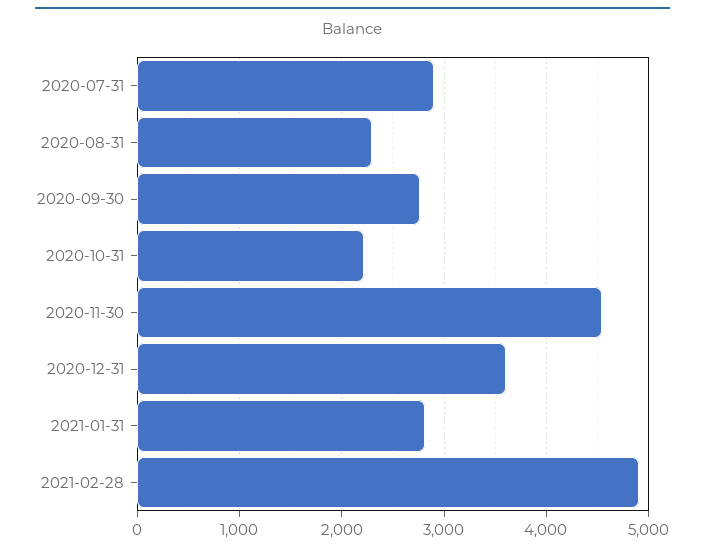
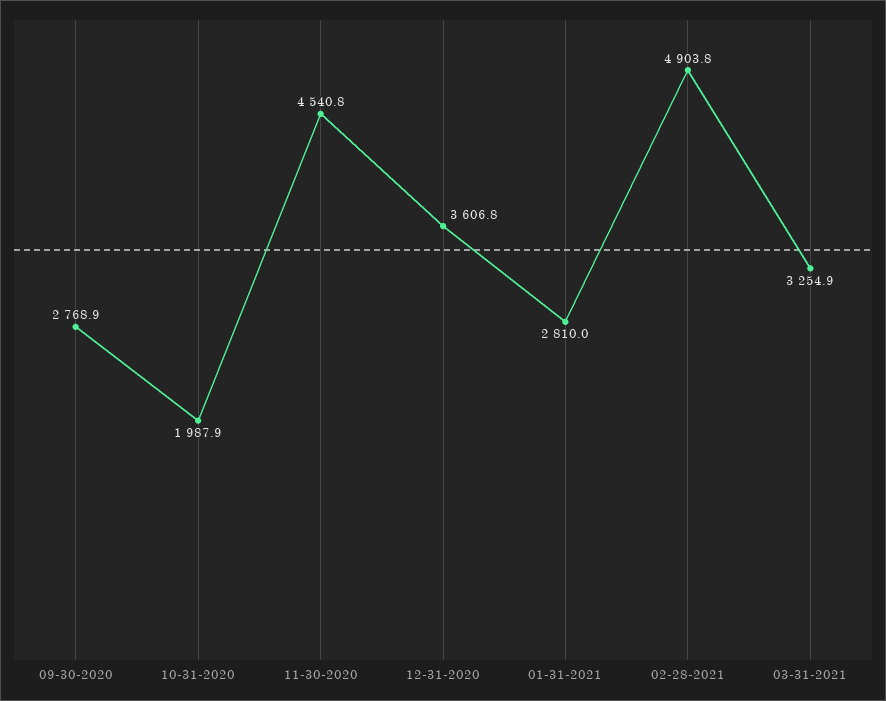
2020-07-31: 2900 -> none
2020-08-31: 2300 -> none
2020-10-31: 2200 -> 1987.9
03-31-2021: none -> 3254.9

